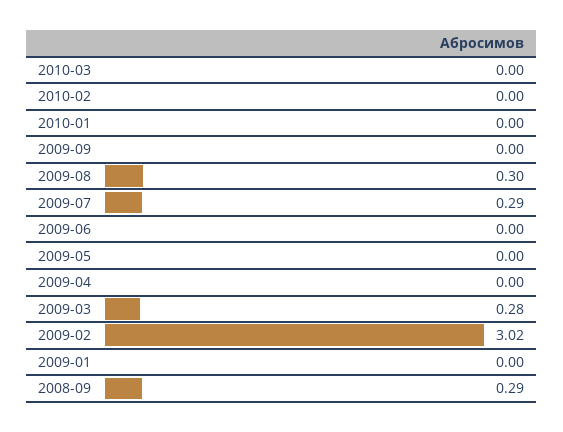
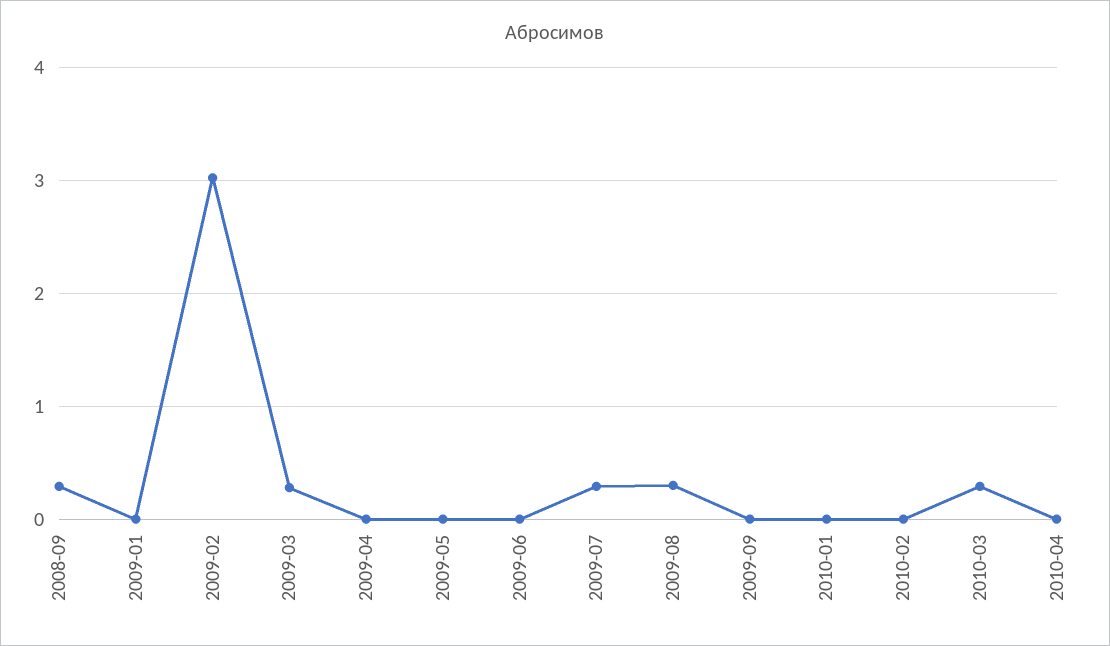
2010-03: 0 -> 0.3
2010-04: none -> 0

